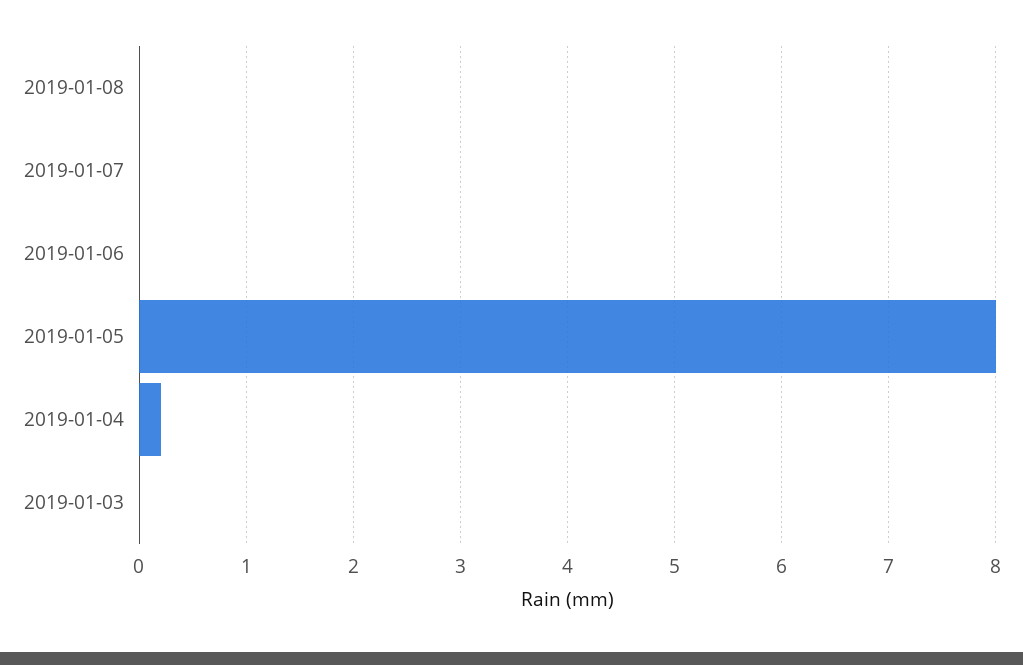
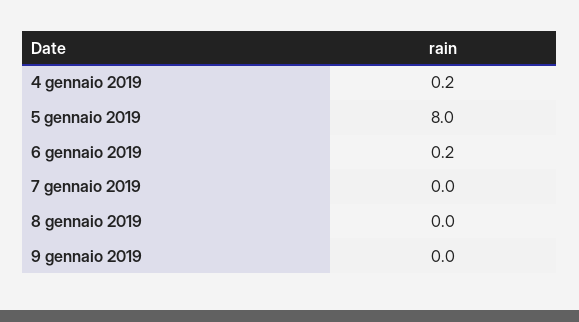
2019-01-06: 0 -> 0.2
2019-01-03: 0 -> none
9 gennaio 2019: none -> 0

